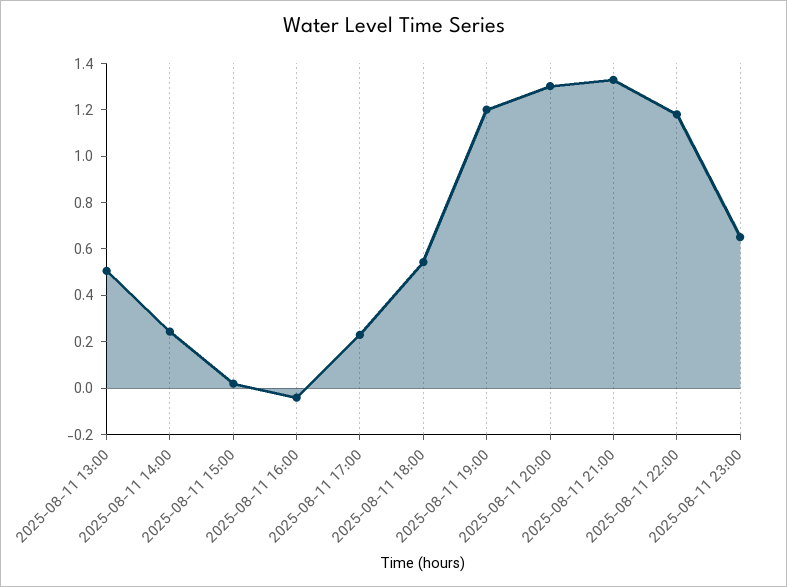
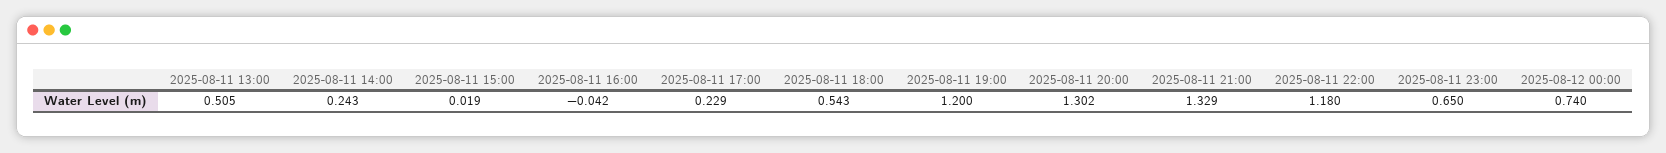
2025-08-12 00:00: none -> 0.74

